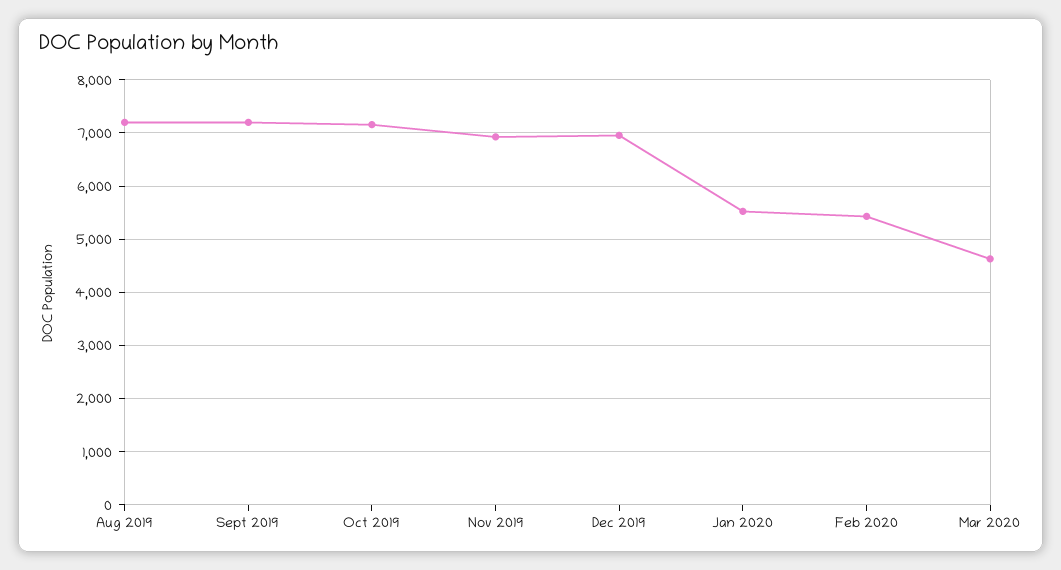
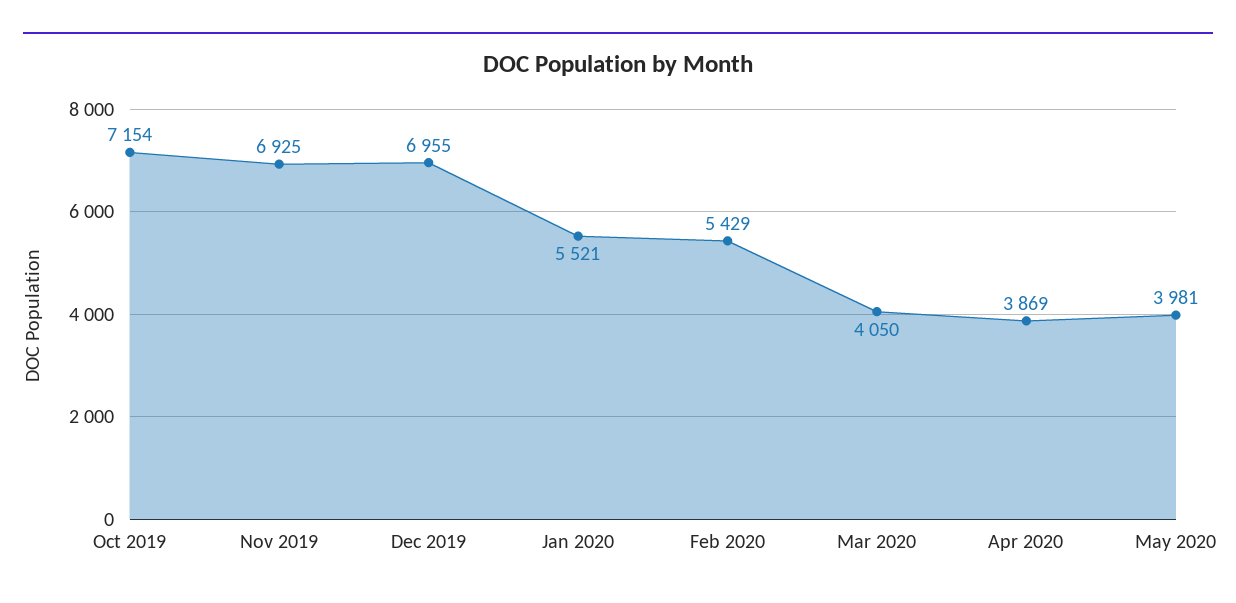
Aug 2019: 7200 -> none
Sept 2019: 7200 -> none
Mar 2020: 4600 -> 4050
Apr 2020: none -> 3869
May 2020: none -> 3981

